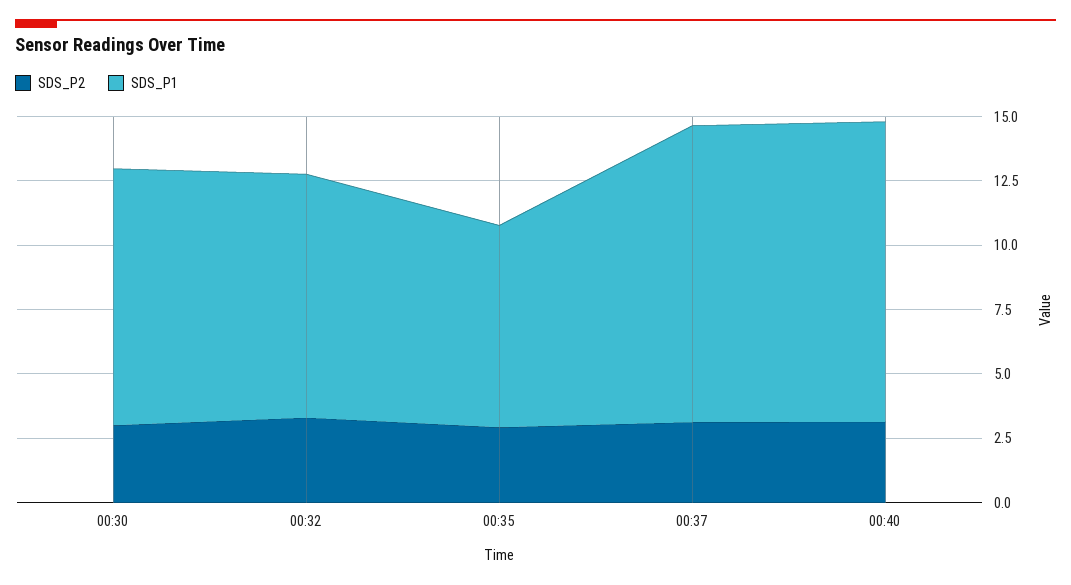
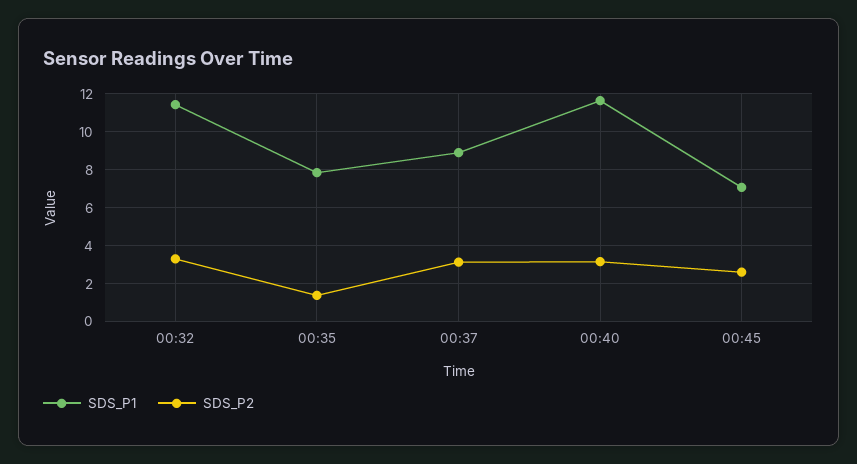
SDS_P2, 00:30: 3 -> none
SDS_P1, 00:30: 10 -> none
SDS_P1, 00:32: 9.5 -> 11.5
SDS_P2, 00:35: 3 -> 1.5
SDS_P1, 00:37: 11.5 -> 9
SDS_P1, 00:45: none -> 7
SDS_P2, 00:45: none -> 2.5

